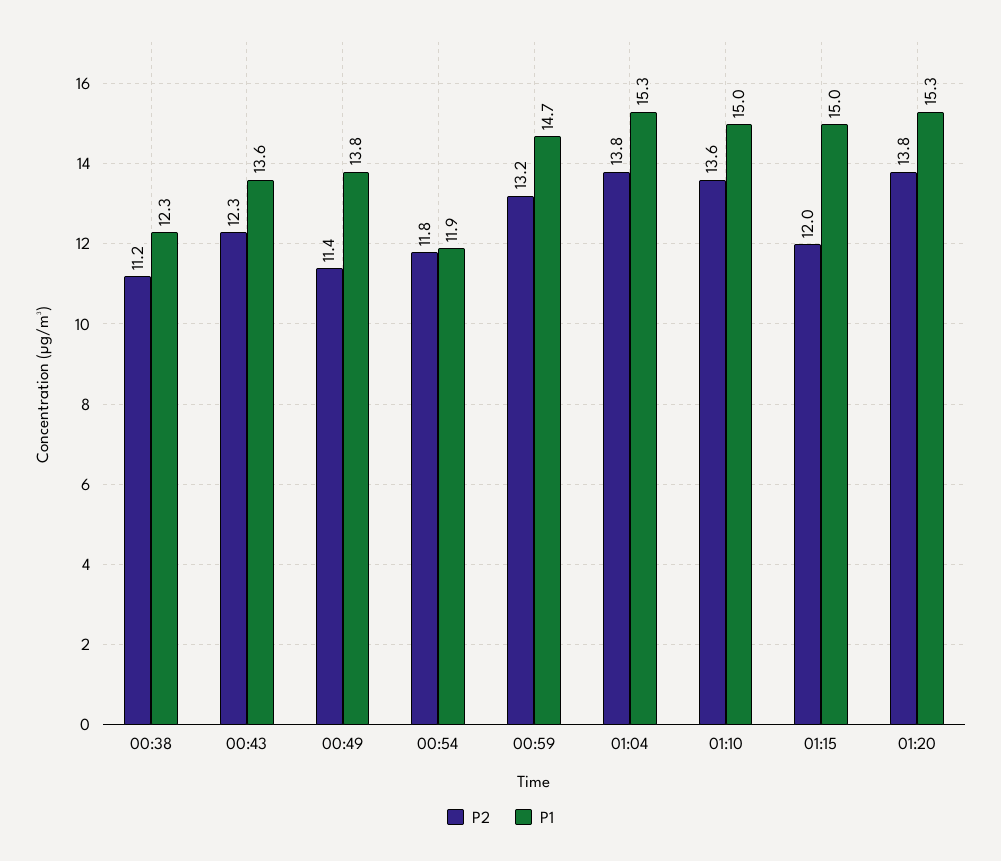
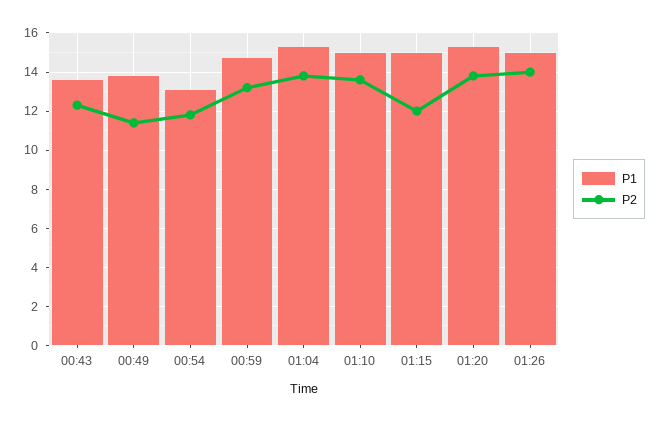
P2, 00:38: 11.2 -> none
P1, 00:38: 12.3 -> none
P1, 00:54: 11.9 -> 13
P1, 01:26: none -> 15
P2, 01:26: none -> 14

